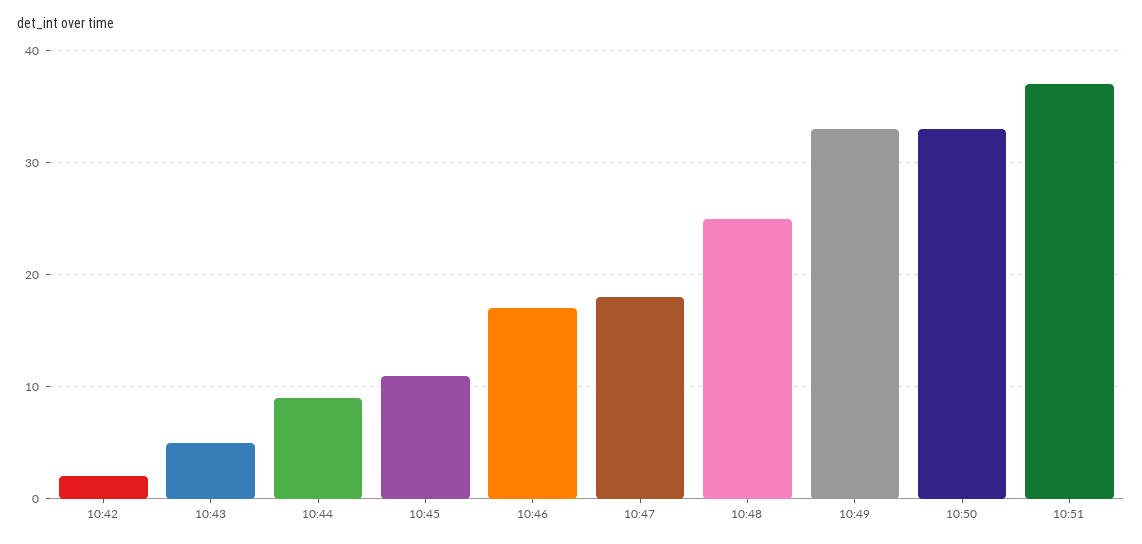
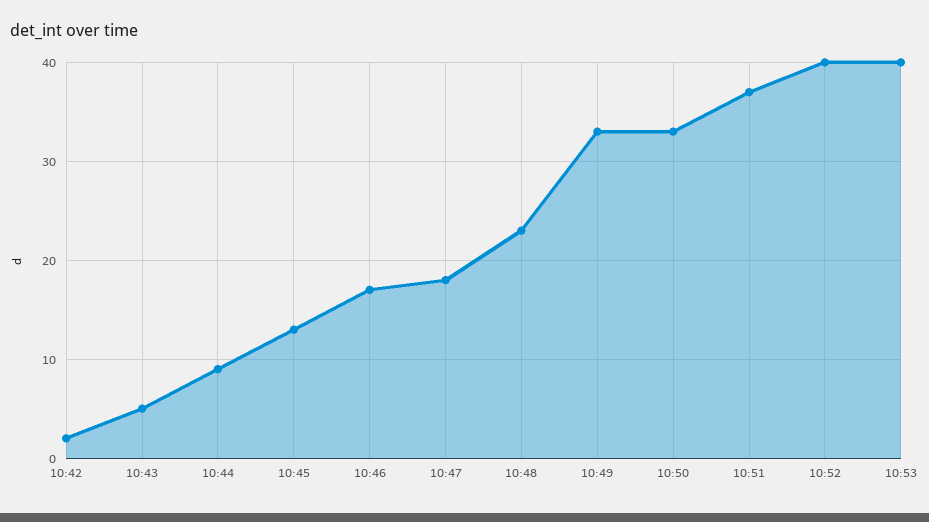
10:45: 11 -> 13
10:48: 25 -> 23
10:52: none -> 40
10:53: none -> 40

